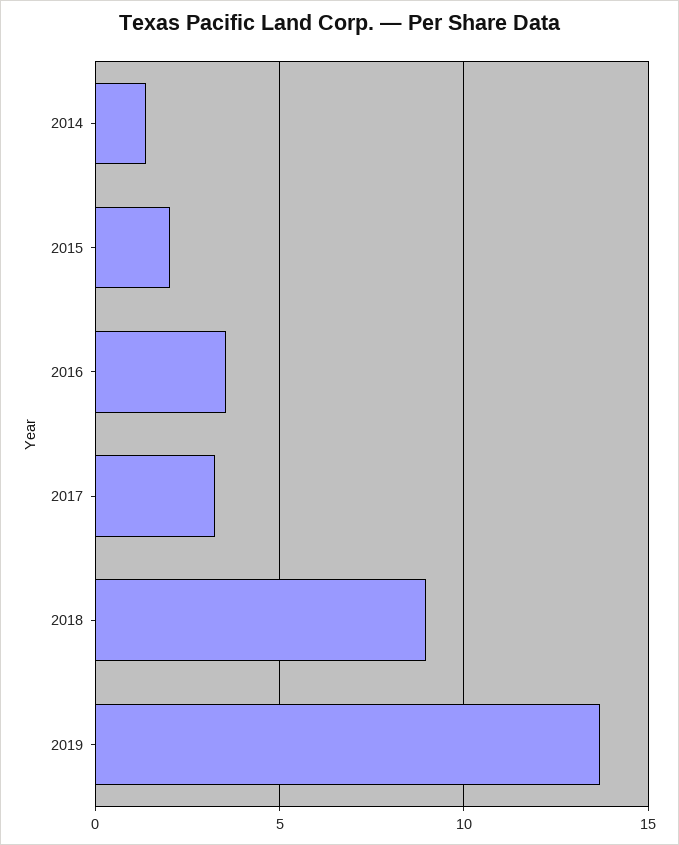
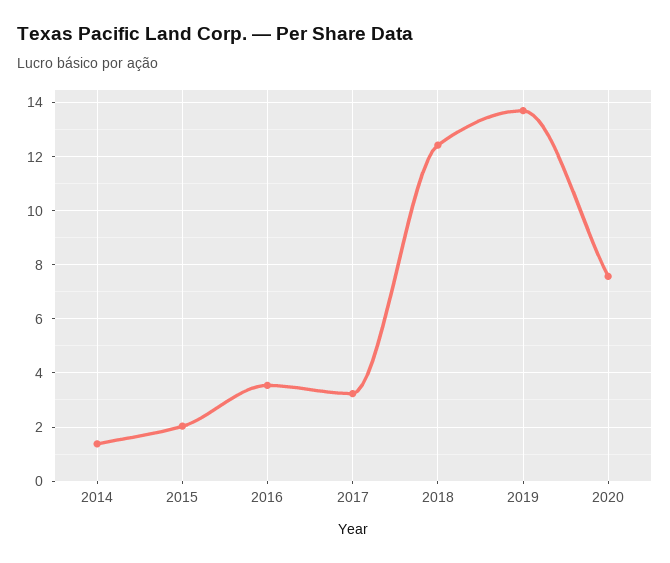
2018: 9 -> 12.5
2020: none -> 7.5

